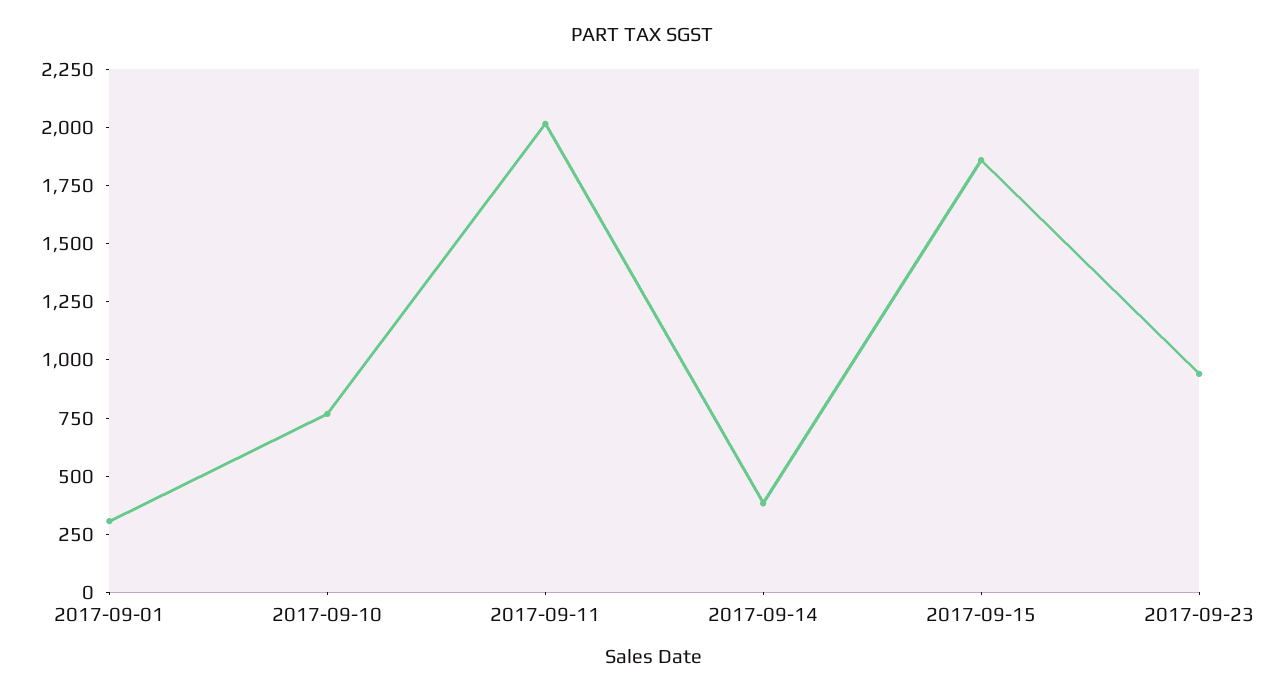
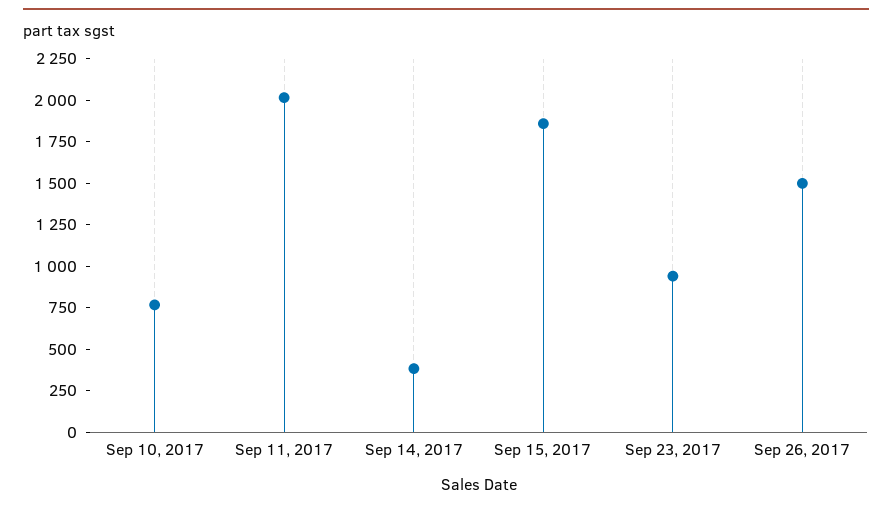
2017-09-01: 300 -> none
Sep 26, 2017: none -> 1500

